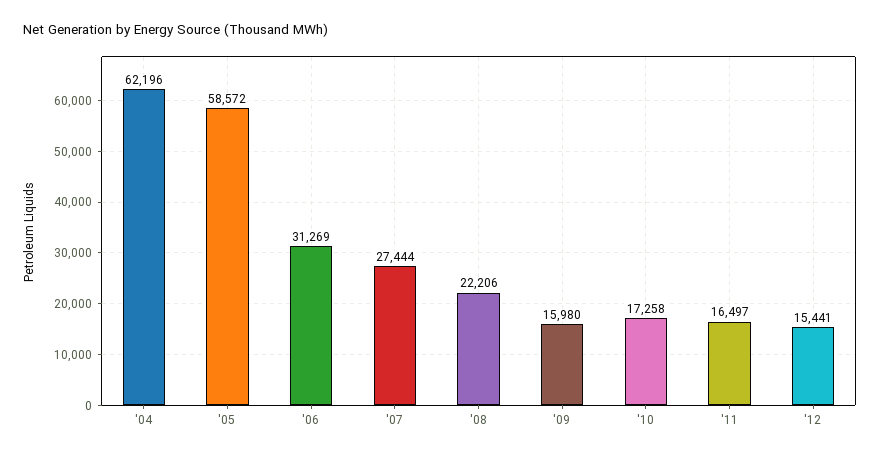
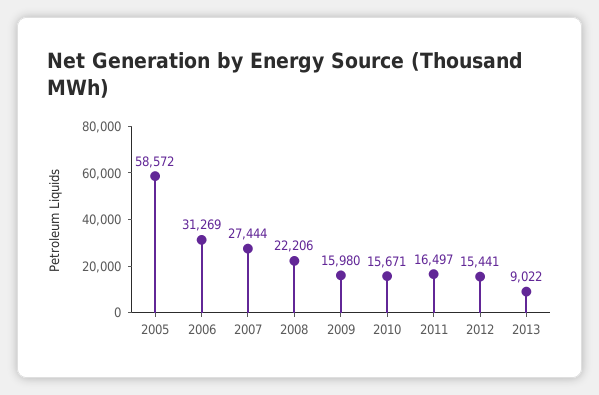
'04: 62196 -> none
'10: 17258 -> 15671
2013: none -> 9022

